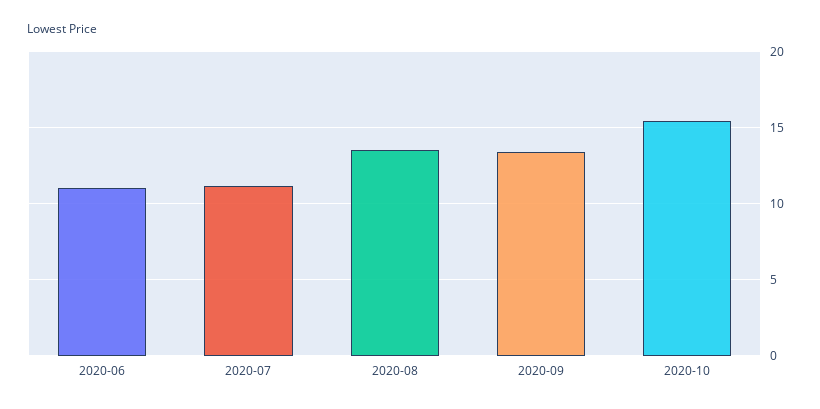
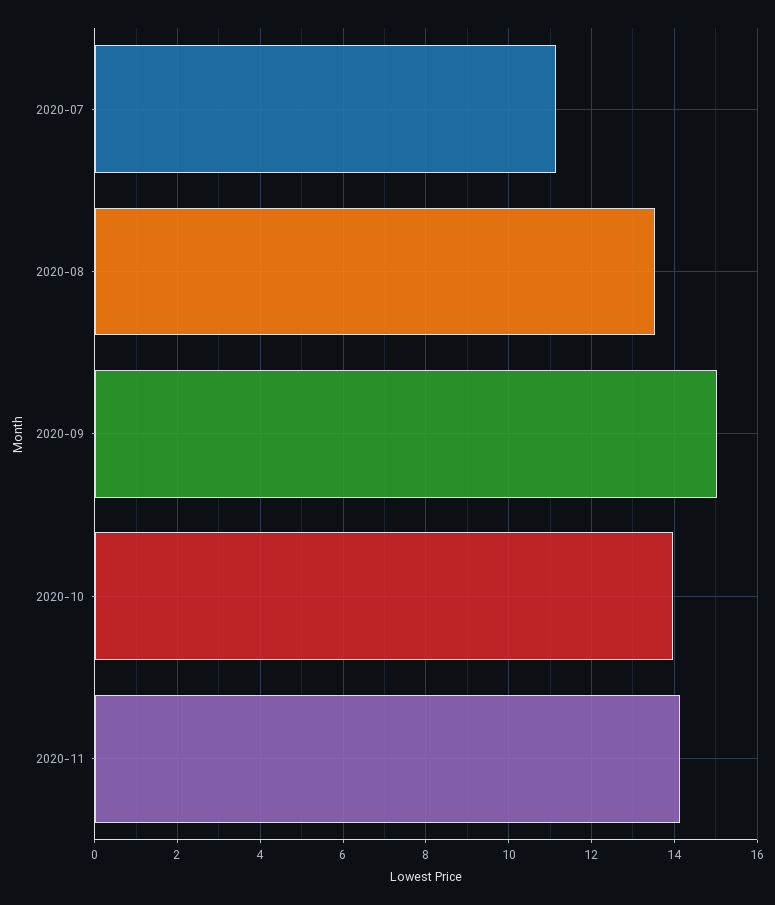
2020-06: 11 -> none
2020-09: 13.5 -> 15
2020-10: 15.5 -> 14
2020-11: none -> 14.2

